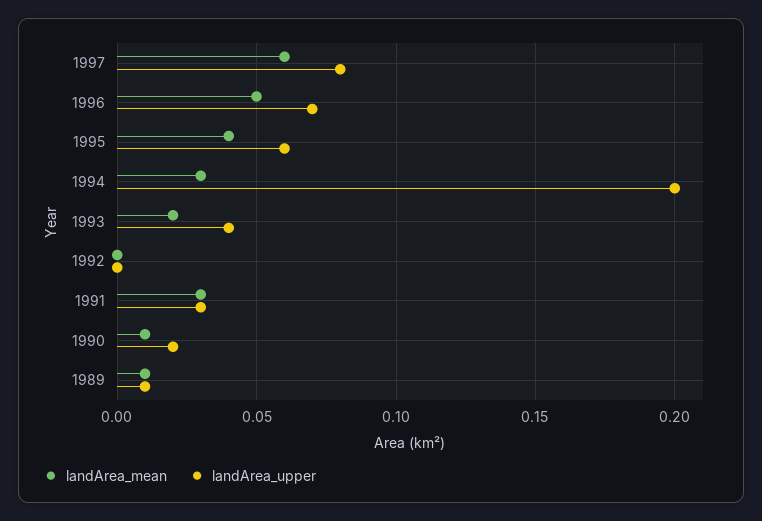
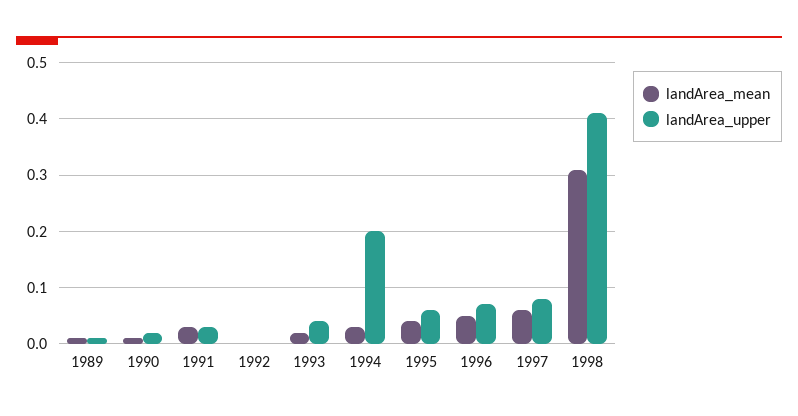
landArea_mean, 1998: none -> 0.3
landArea_upper, 1998: none -> 0.4

